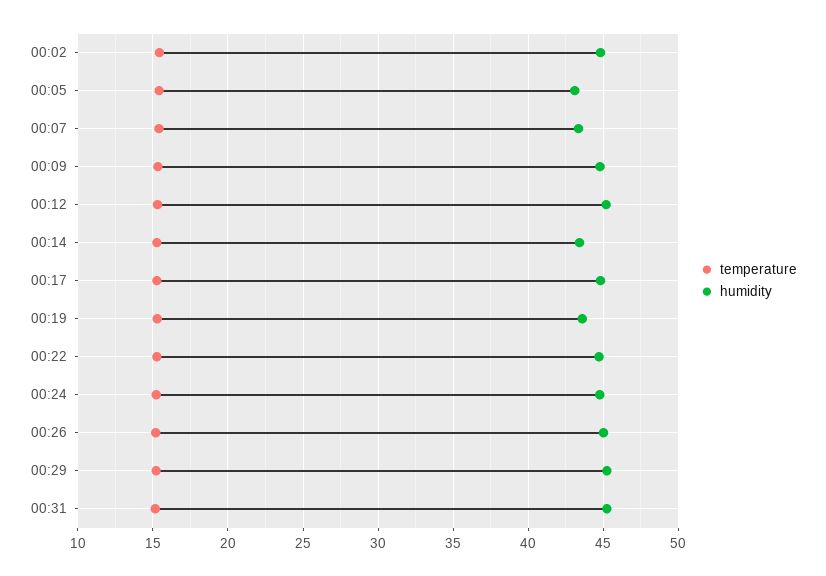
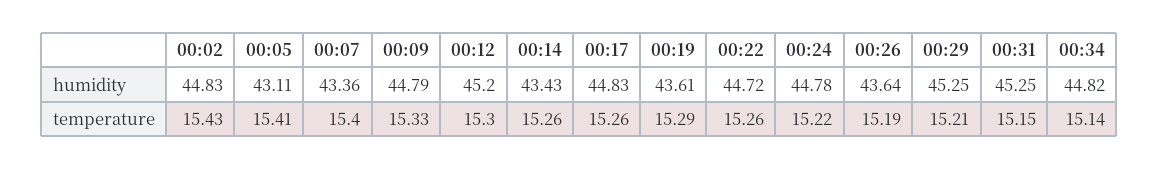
humidity, 00:26: 45 -> 43.64
humidity, 00:34: none -> 44.82
temperature, 00:34: none -> 15.14

